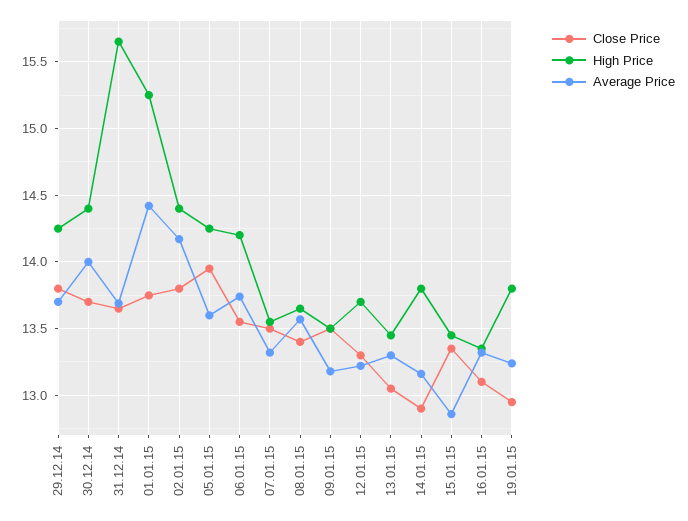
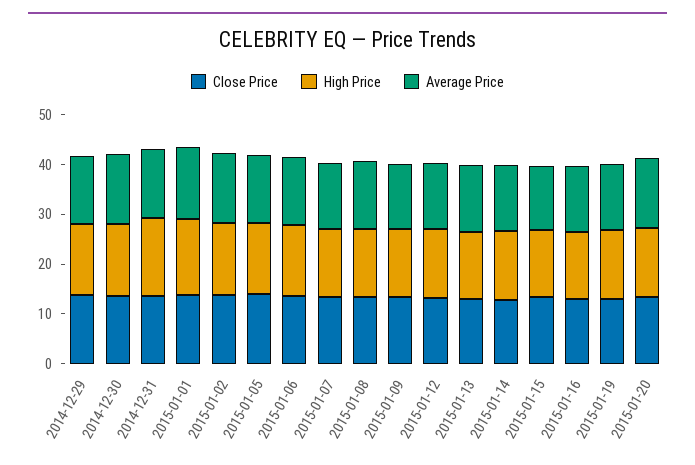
Close Price, 2015-01-20: none -> 14
High Price, 2015-01-20: none -> 14
Average Price, 2015-01-20: none -> 14

